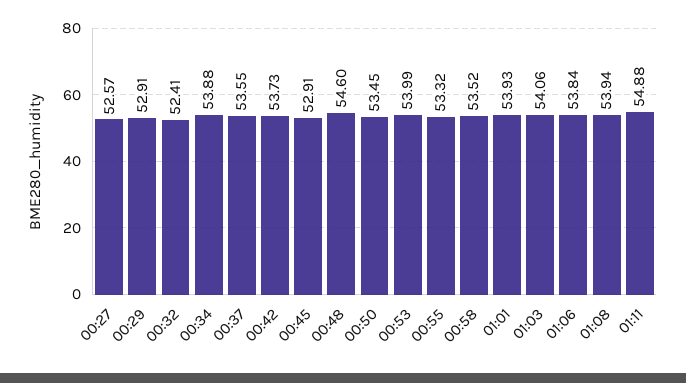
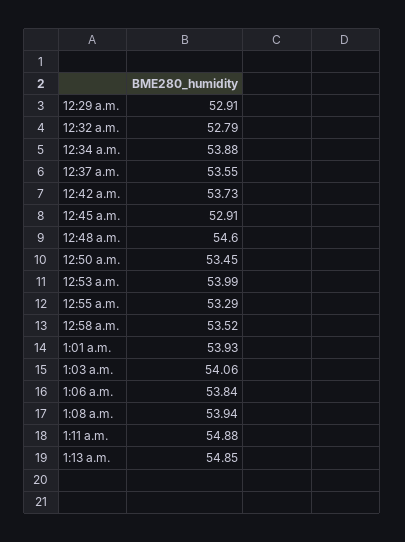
00:27: 52.57 -> none
00:32: 52.41 -> 52.79
00:55: 53.32 -> 53.29
1:13 a.m.: none -> 54.85

